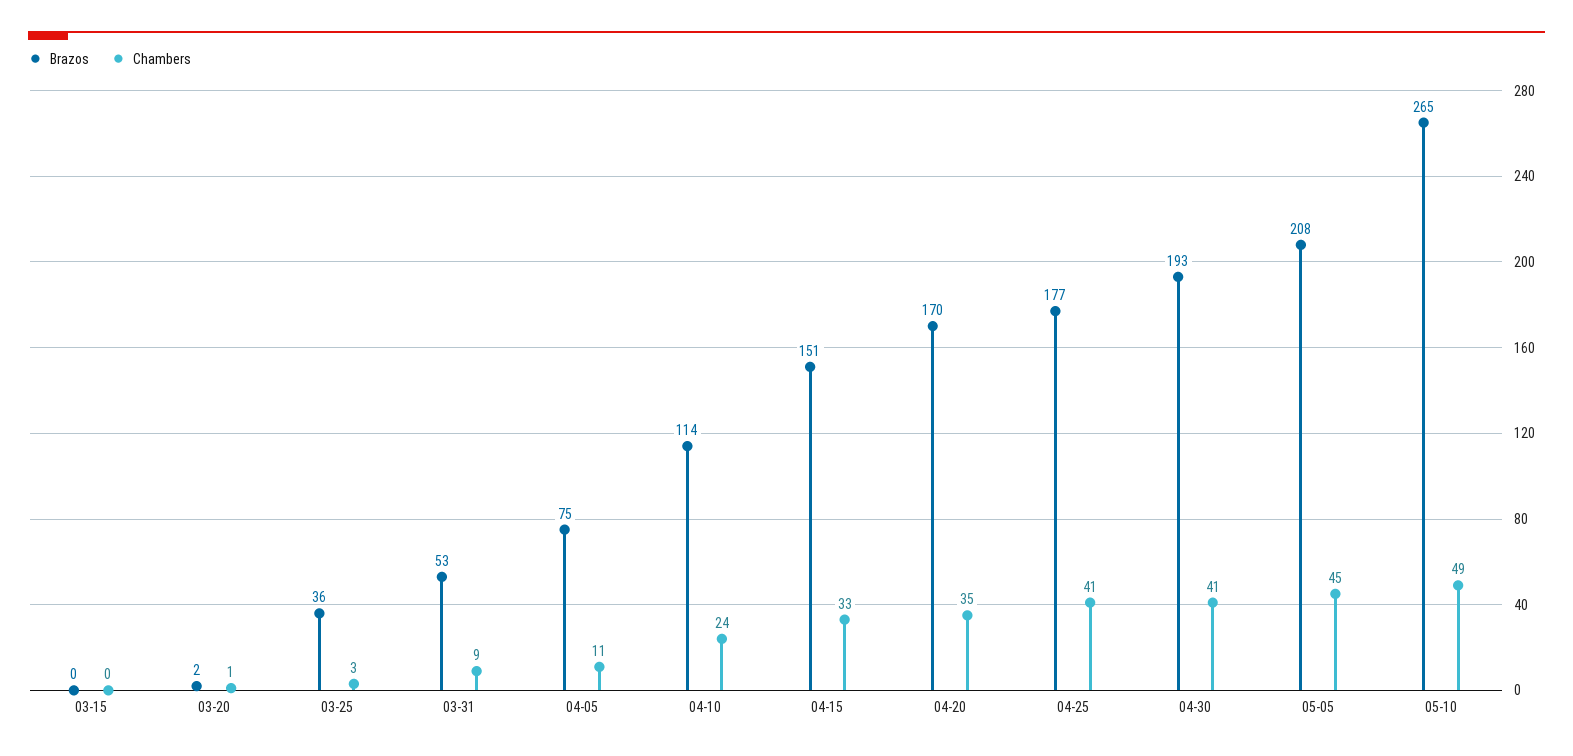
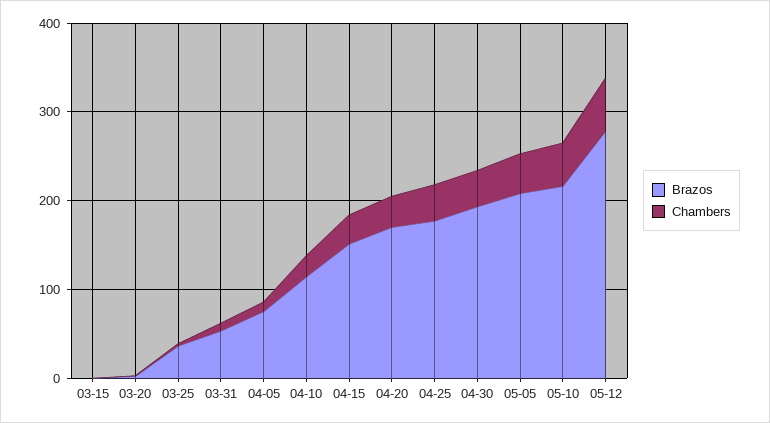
Brazos, 05-10: 265 -> 220
Brazos, 05-12: none -> 280
Chambers, 05-12: none -> 60

